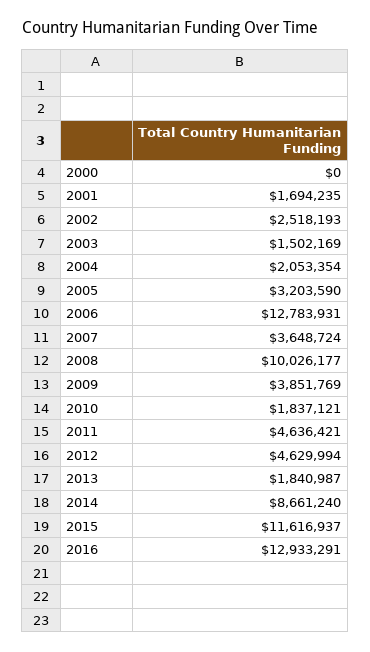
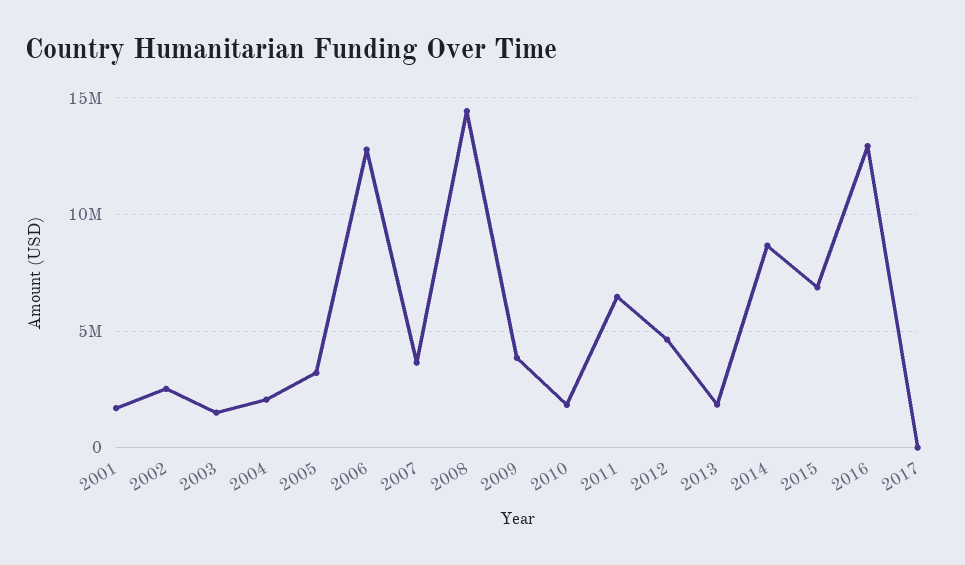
2000: 0 -> none
2008: 10026177 -> 14500000
2011: 4636421 -> 6500000
2015: 11616937 -> 7000000
2017: none -> 0

